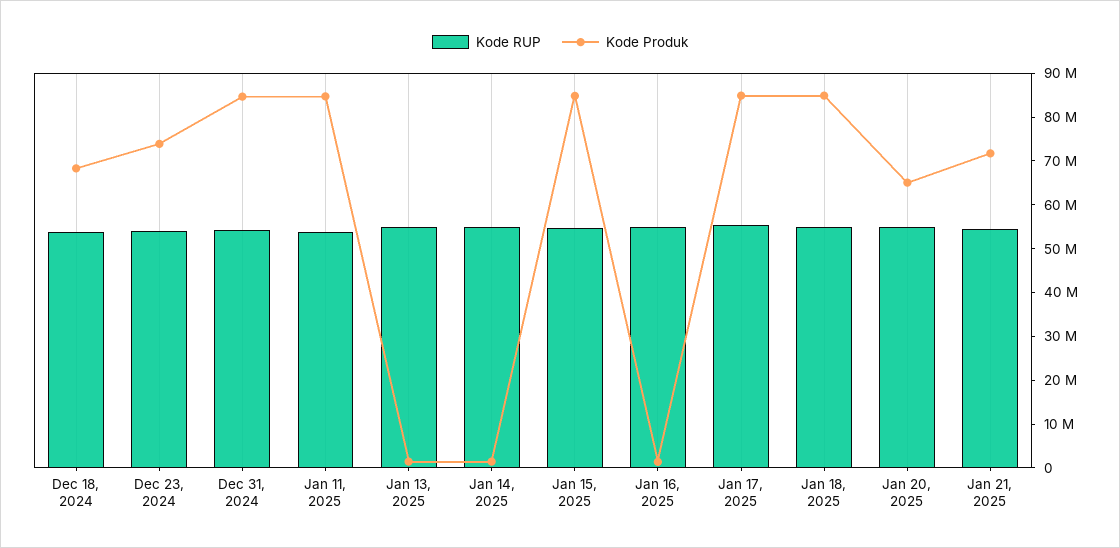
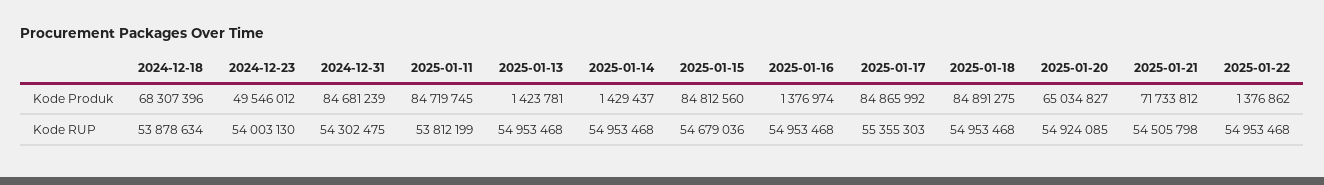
Kode Produk, Dec 23, 2024: 74000000 -> 49546012
Kode Produk, 2025-01-22: none -> 1376862
Kode RUP, 2025-01-22: none -> 54953468

